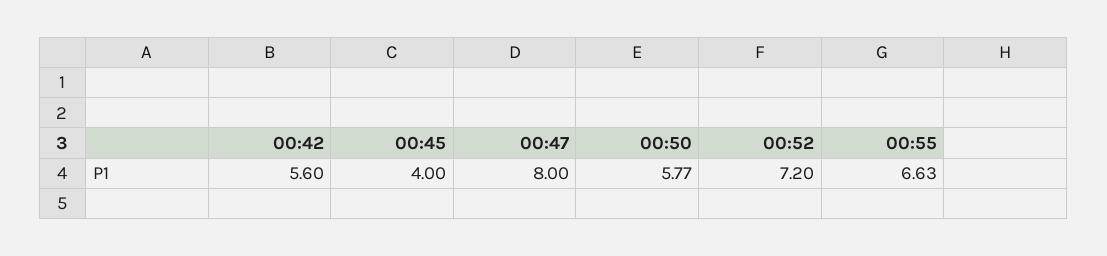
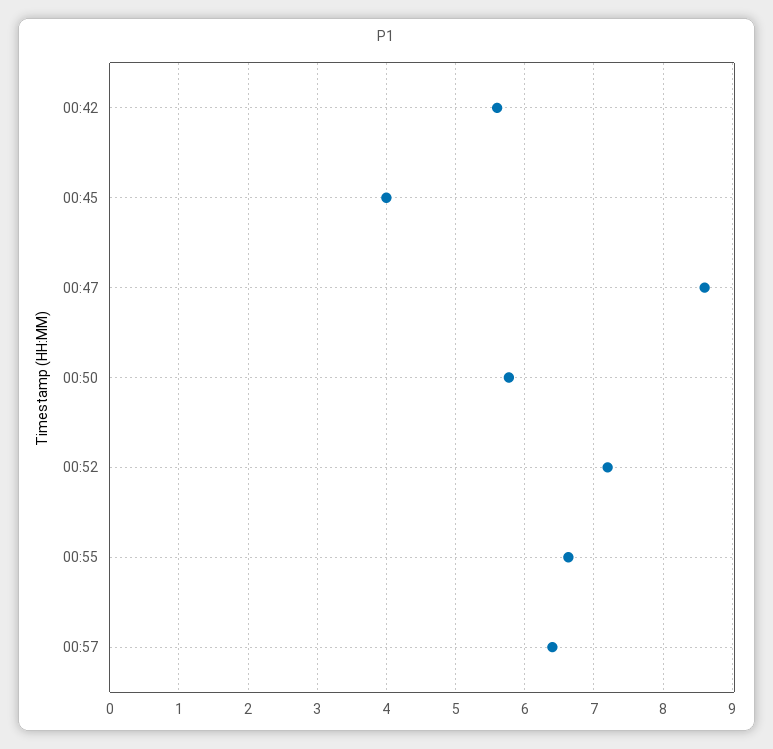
00:47: 8 -> 8.6
00:57: none -> 6.4

